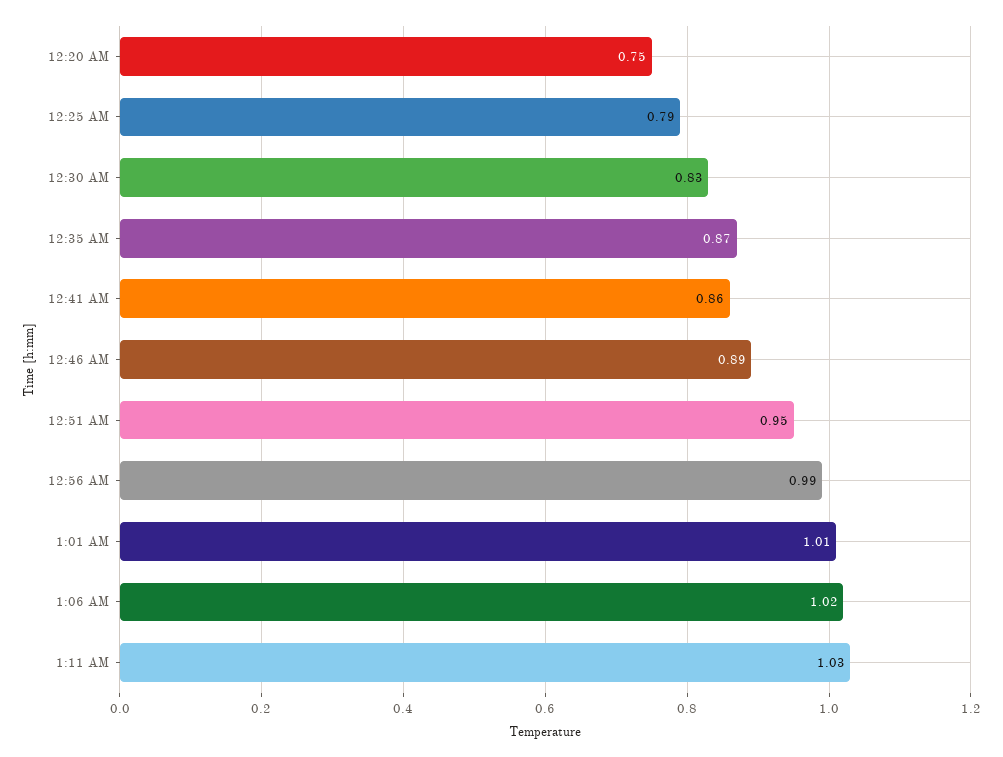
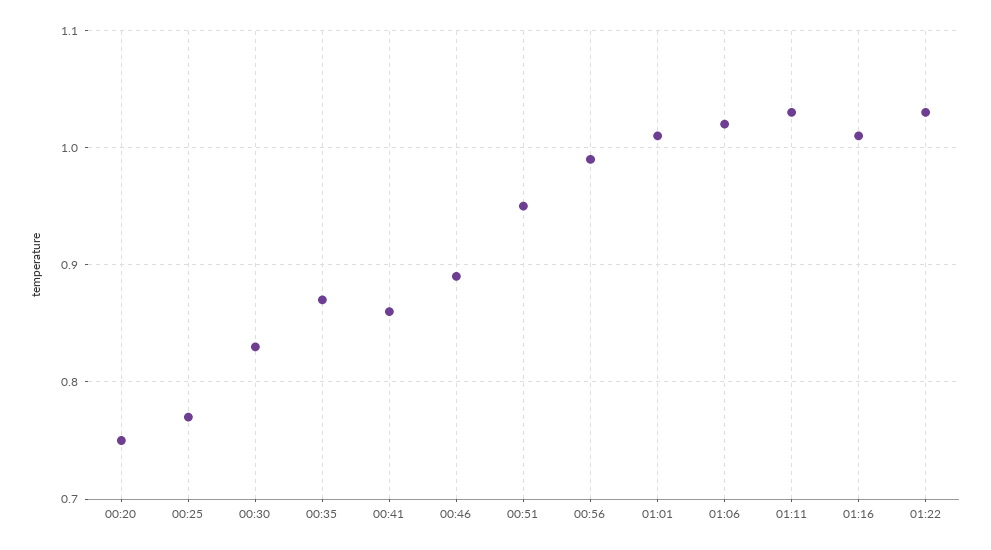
12:25 AM: 0.79 -> 0.77
01:16: none -> 1.01
01:22: none -> 1.03

